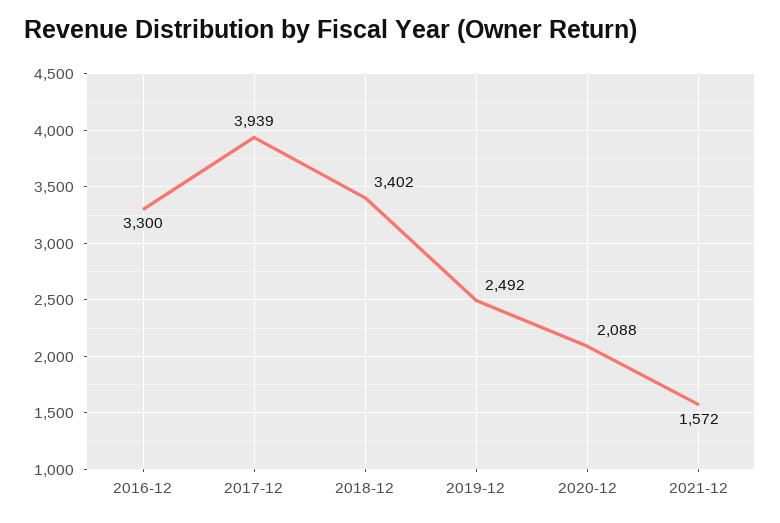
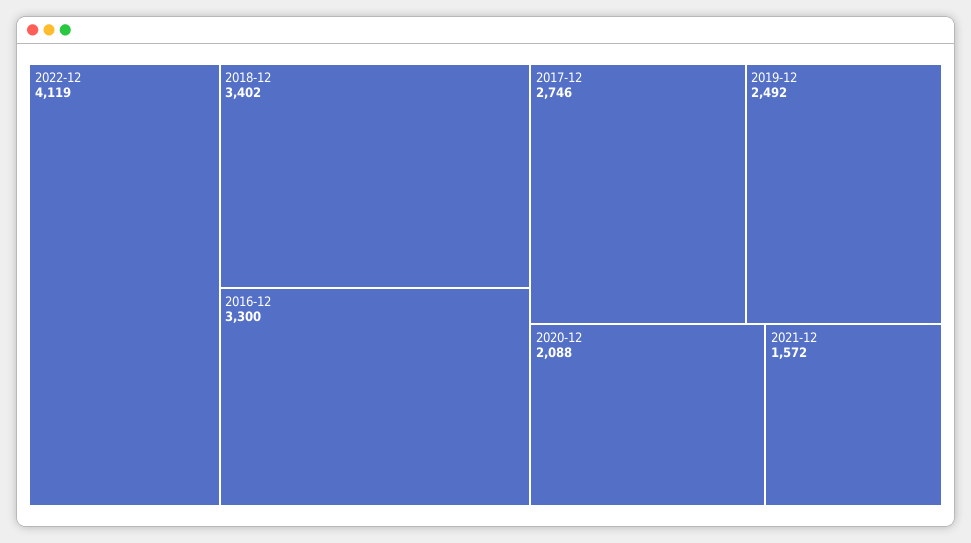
2017-12: 3939 -> 2746
2022-12: none -> 4119

